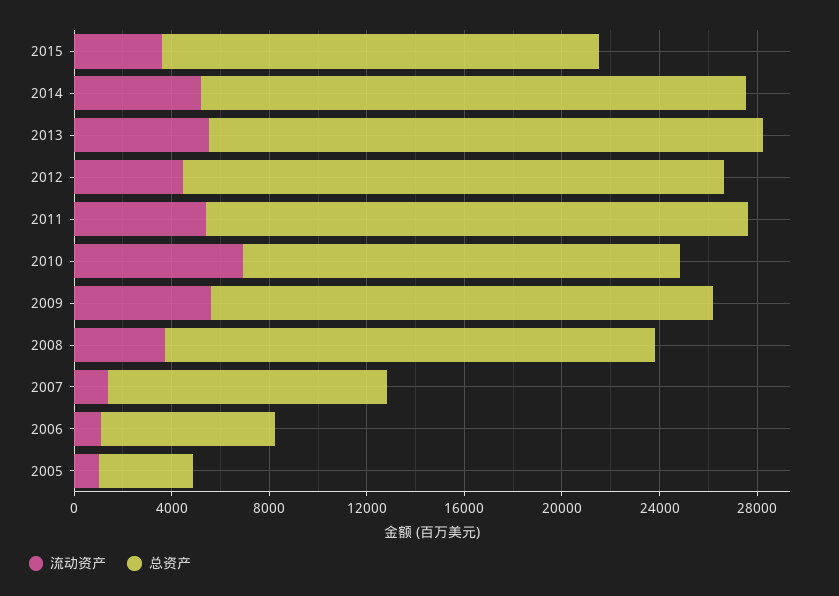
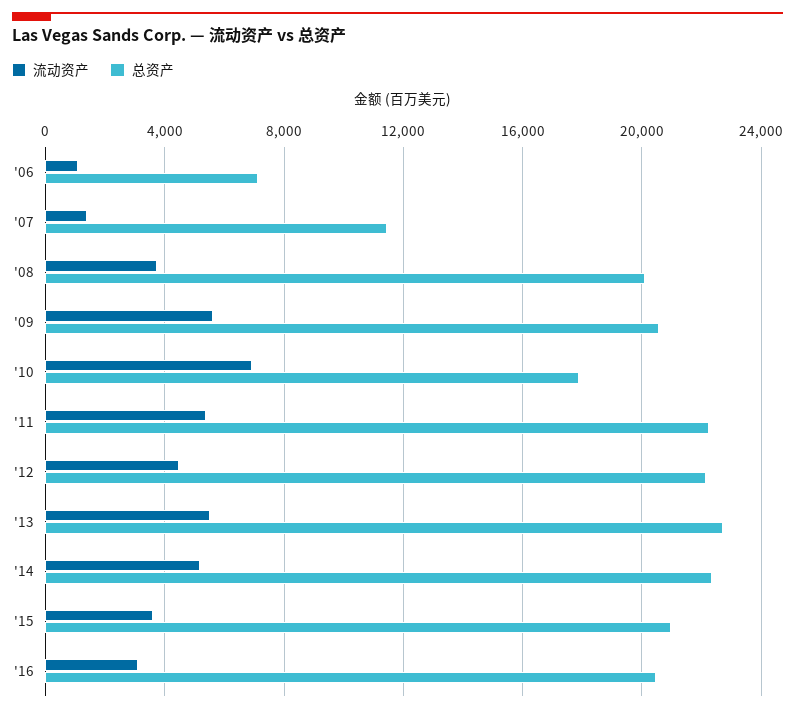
总资产, 2015: 18000 -> 21000
流动资产, 2005: 1000 -> none
总资产, 2005: 4000 -> none
流动资产, '16: none -> 3000
总资产, '16: none -> 20500

